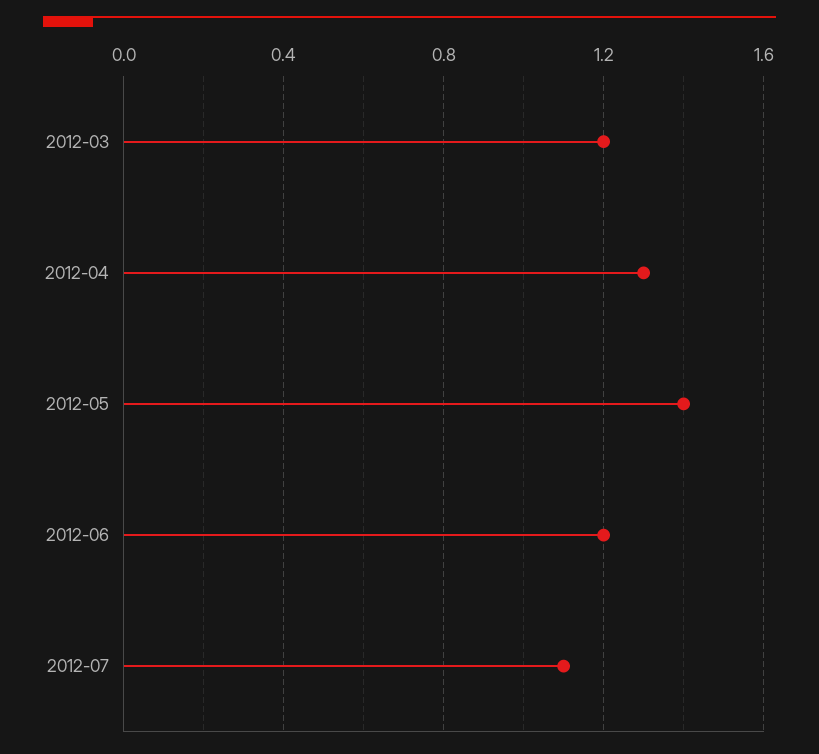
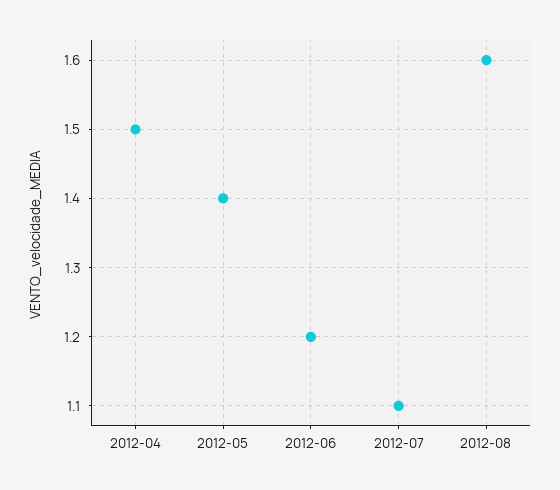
2012-03: 1.2 -> none
2012-04: 1.3 -> 1.5
2012-08: none -> 1.6

